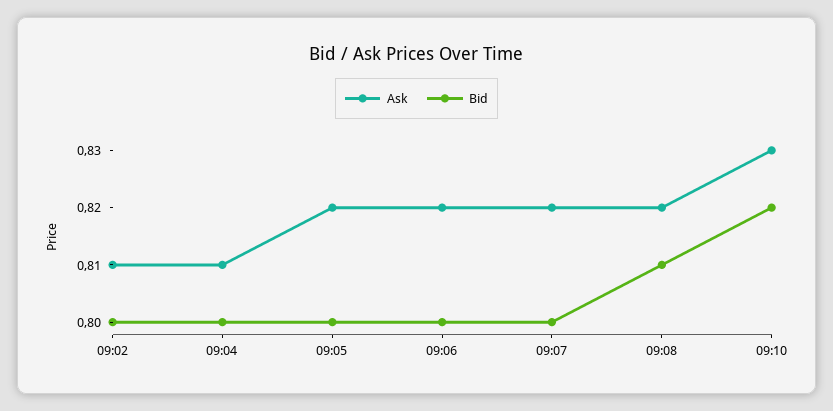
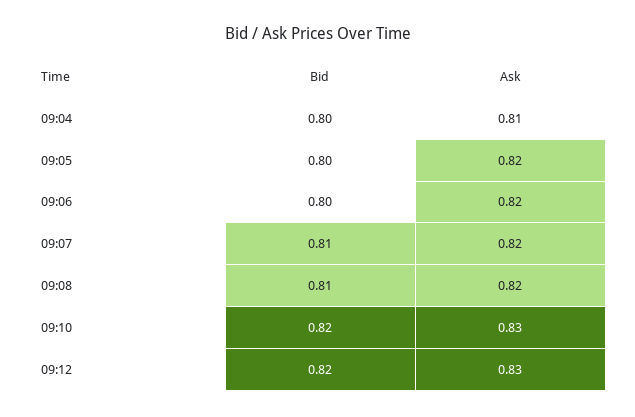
Ask, 09:02: 0.81 -> none
Bid, 09:02: 0.8 -> none
Bid, 09:07: 0.8 -> 0.81
Bid, 09:12: none -> 0.82
Ask, 09:12: none -> 0.83

